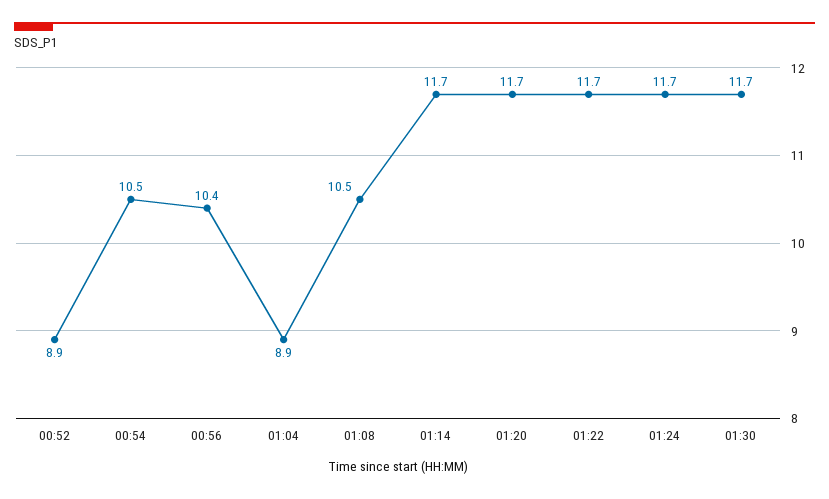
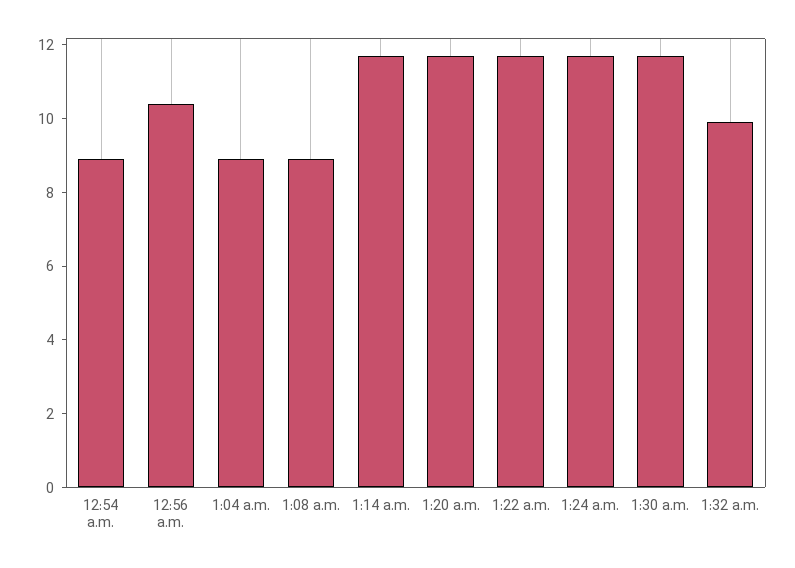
00:52: 8.9 -> none
00:54: 10.5 -> 9
01:08: 10.5 -> 9
1:32 a.m.: none -> 10

